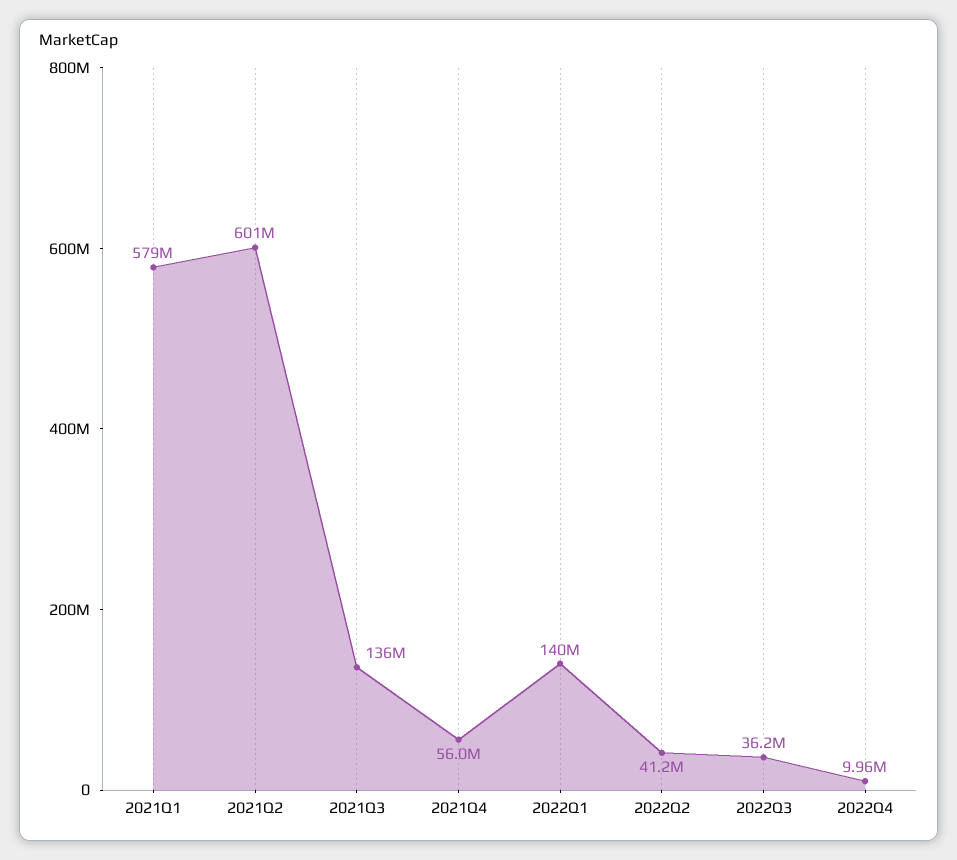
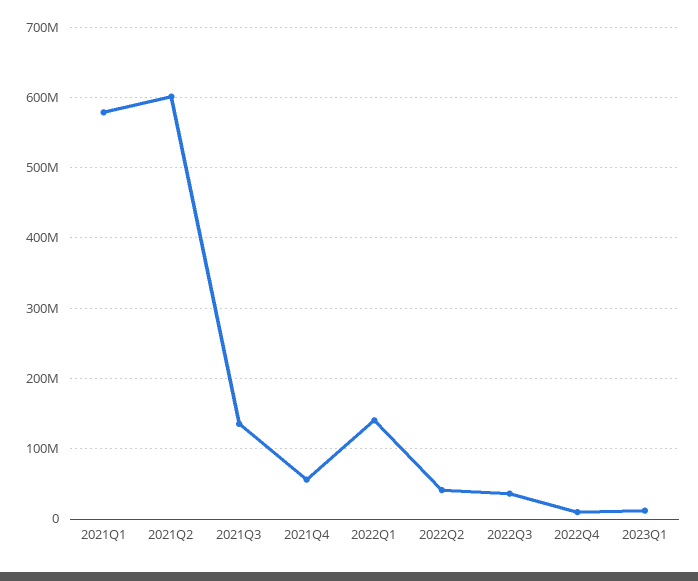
2023Q1: none -> 10000000

